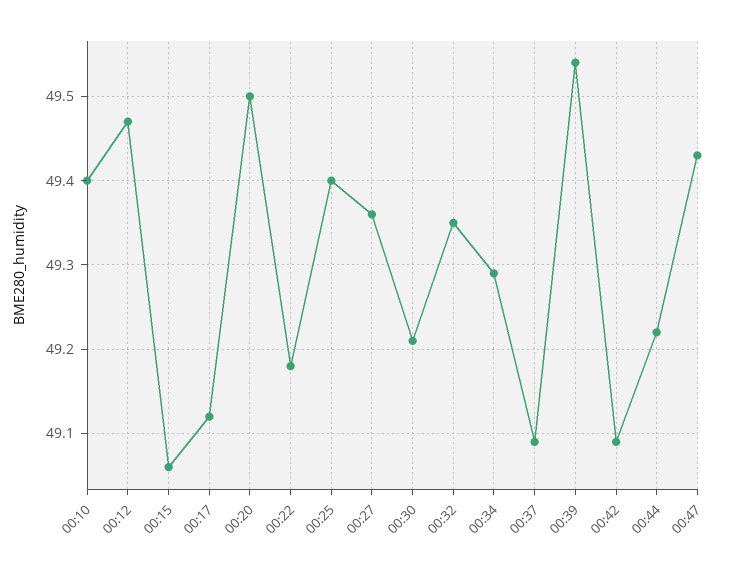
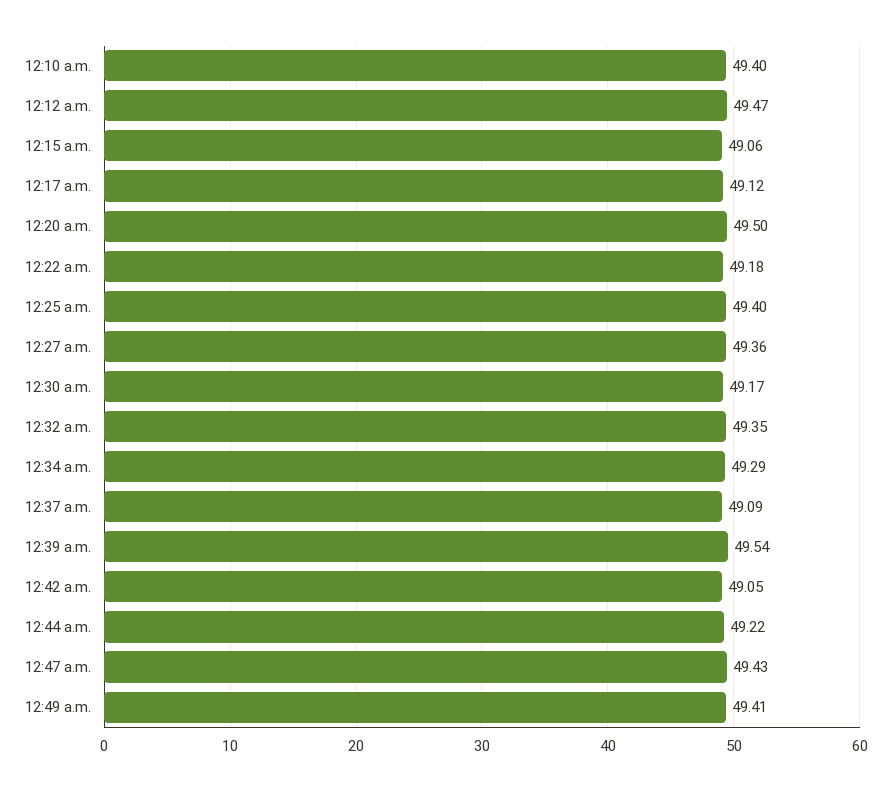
00:30: 49.21 -> 49.17
00:42: 49.09 -> 49.05
12:49 a.m.: none -> 49.41

